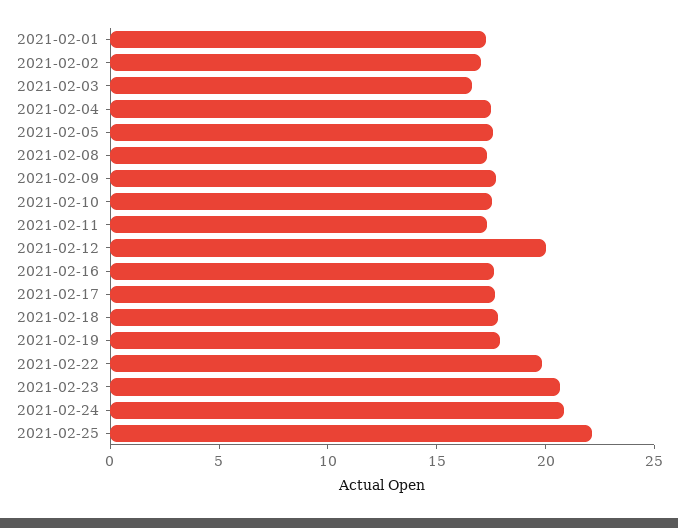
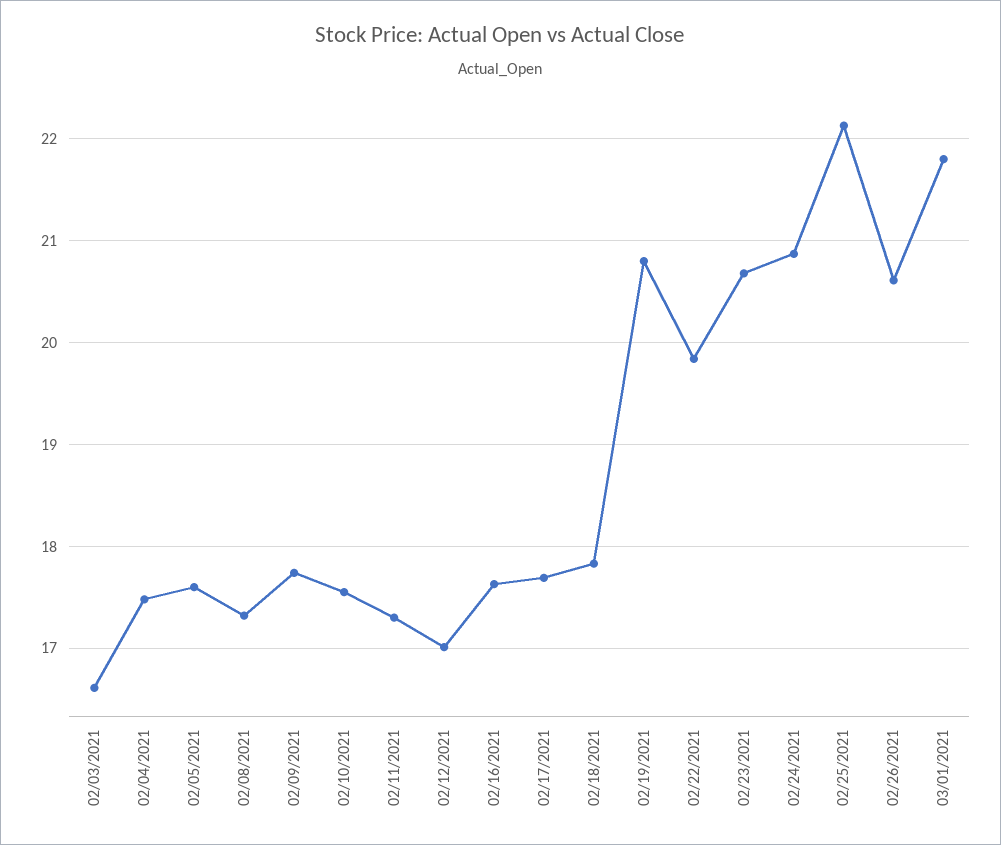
2021-02-01: 17 -> none
2021-02-02: 17 -> none
2021-02-12: 20 -> 17
2021-02-19: 18 -> 20.8
02/26/2021: none -> 20.6
03/01/2021: none -> 21.8

